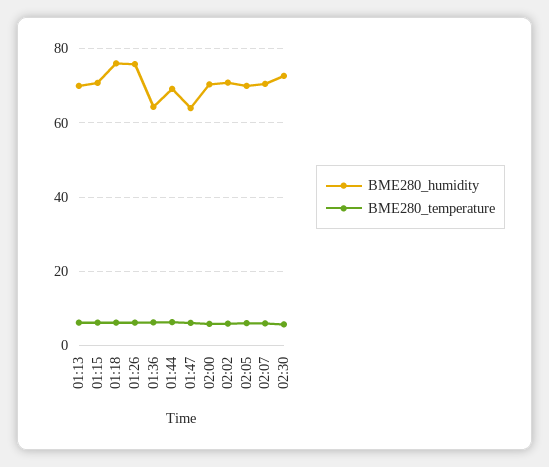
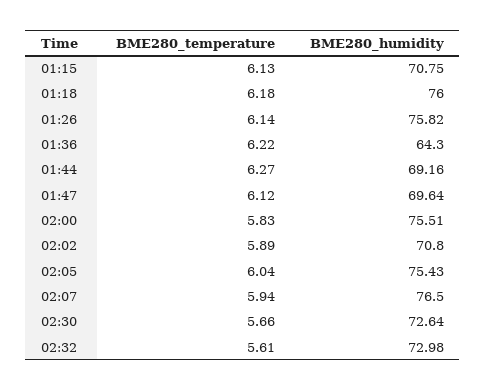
BME280_humidity, 01:13: 70 -> none
BME280_temperature, 01:13: 6 -> none
BME280_humidity, 01:47: 64 -> 69.64
BME280_humidity, 02:00: 70 -> 75.51
BME280_humidity, 02:05: 70 -> 75.43
BME280_humidity, 02:07: 70 -> 76.5
BME280_temperature, 02:32: none -> 5.61
BME280_humidity, 02:32: none -> 72.98

